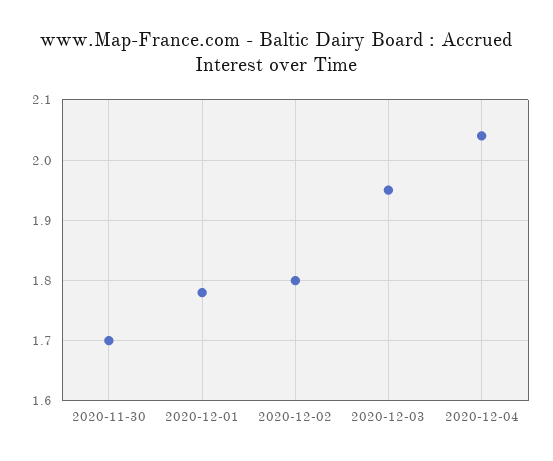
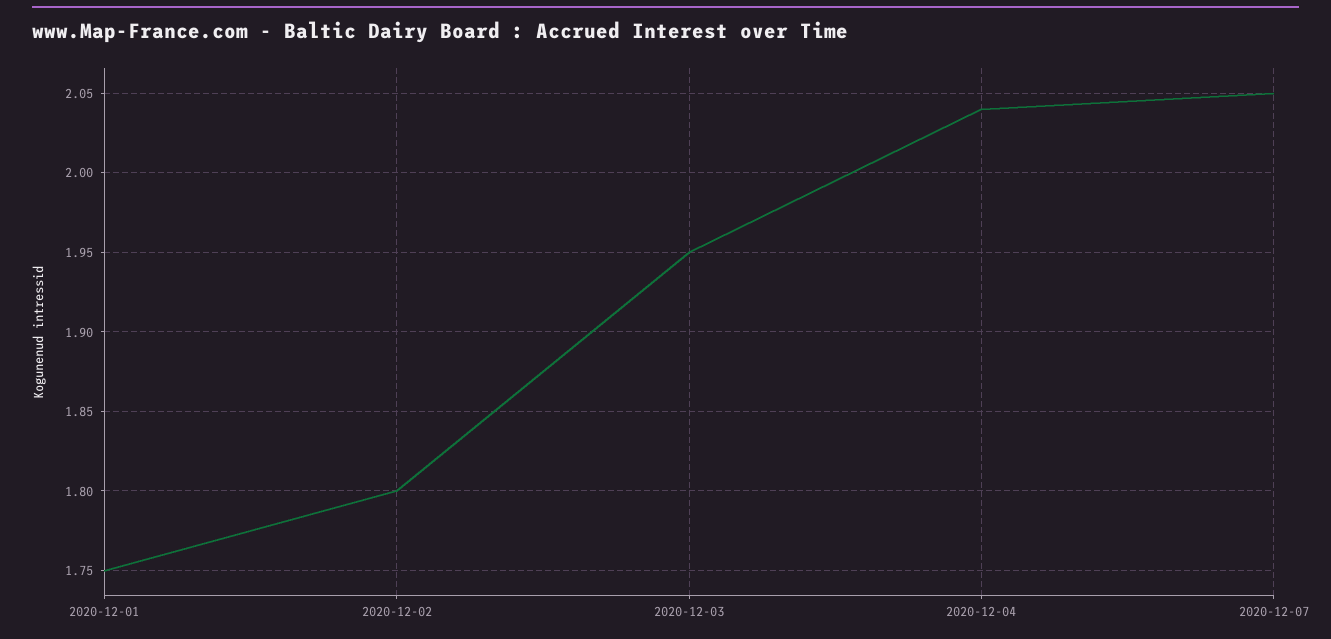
2020-11-30: 1.7 -> none
2020-12-01: 1.78 -> 1.75
2020-12-07: none -> 2.05

